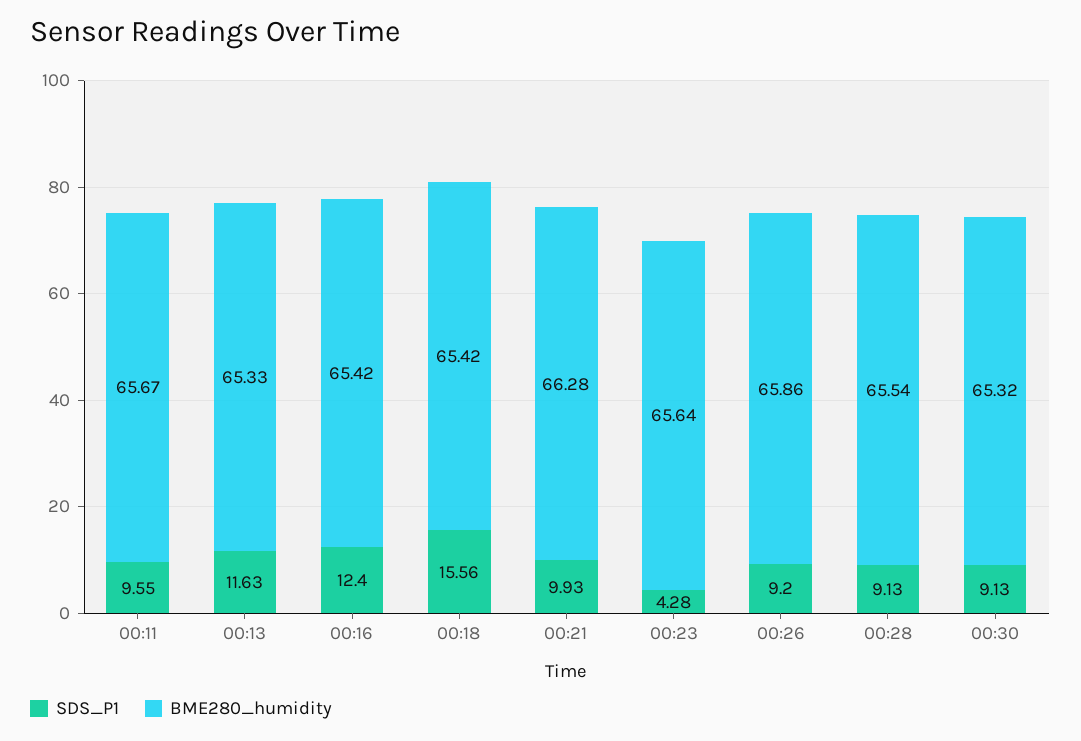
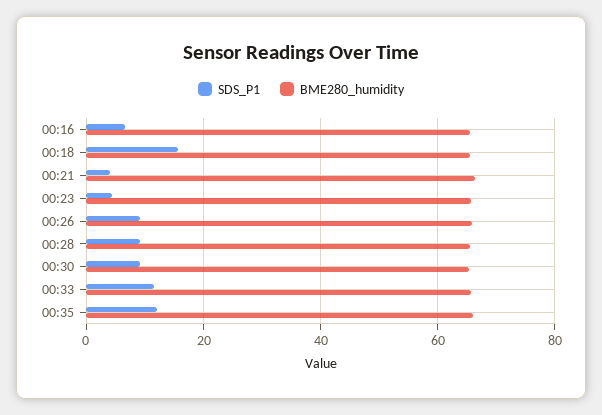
SDS_P1, 00:11: 9.55 -> none
BME280_humidity, 00:11: 65.67 -> none
SDS_P1, 00:13: 11.63 -> none
BME280_humidity, 00:13: 65.33 -> none
SDS_P1, 00:16: 12.4 -> 6
SDS_P1, 00:21: 9.93 -> 4
SDS_P1, 00:33: none -> 12
BME280_humidity, 00:33: none -> 66
SDS_P1, 00:35: none -> 12
BME280_humidity, 00:35: none -> 66

